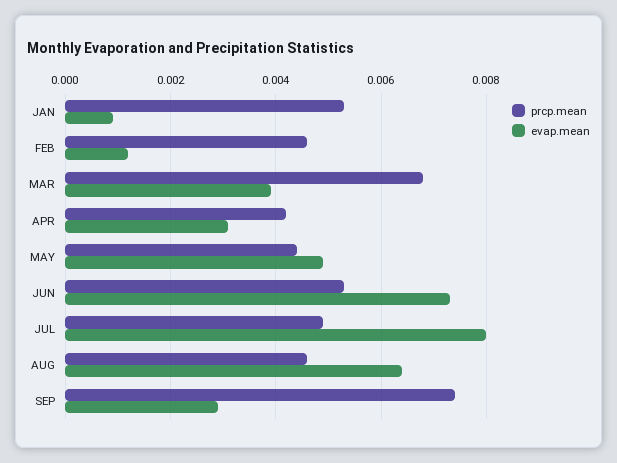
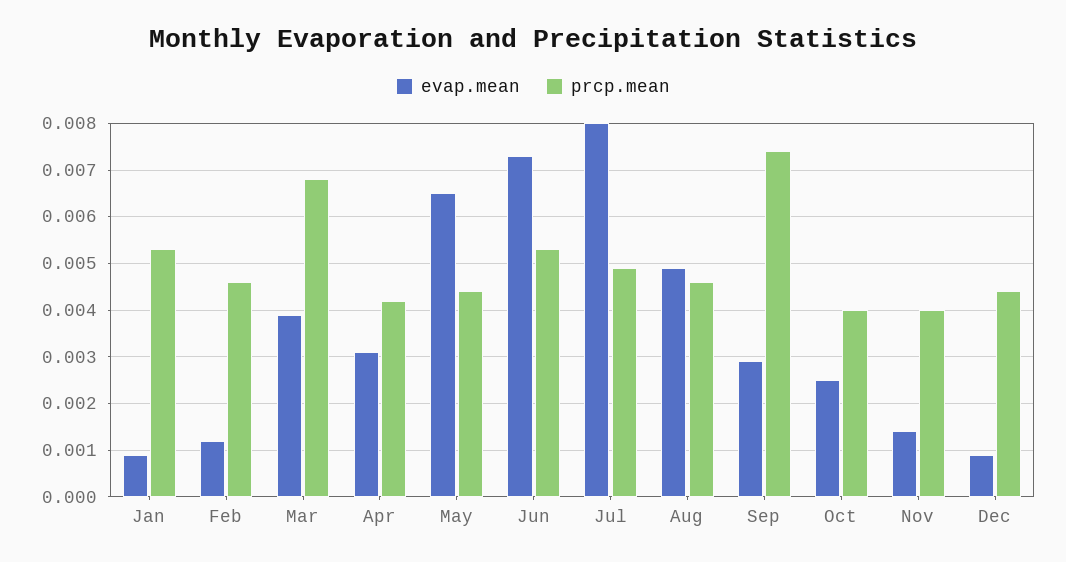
evap.mean, MAY: 0.005 -> 0.0065
evap.mean, AUG: 0.0065 -> 0.005
evap.mean, Oct: none -> 0.0025
prcp.mean, Oct: none -> 0.004
evap.mean, Nov: none -> 0.0015
prcp.mean, Nov: none -> 0.004
evap.mean, Dec: none -> 0.001
prcp.mean, Dec: none -> 0.0045

